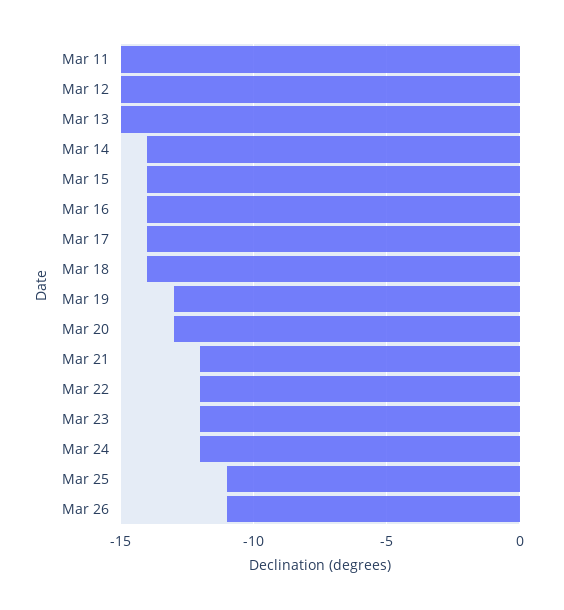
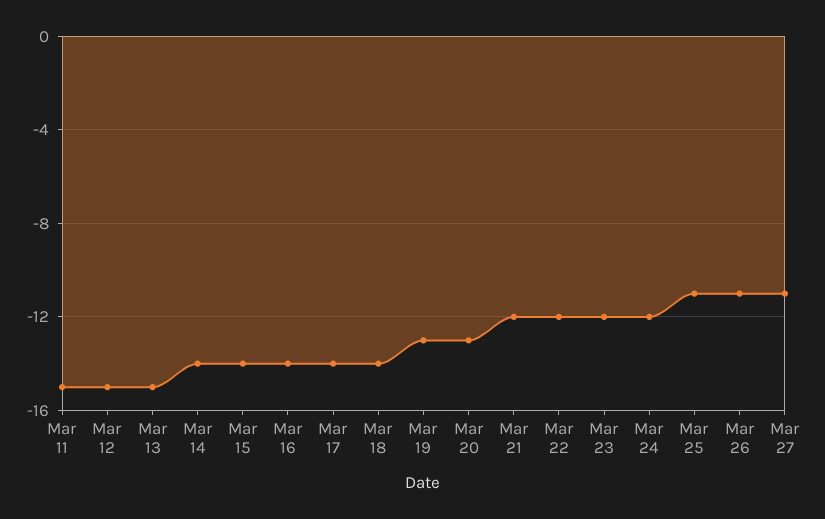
Mar 27: none -> -11

